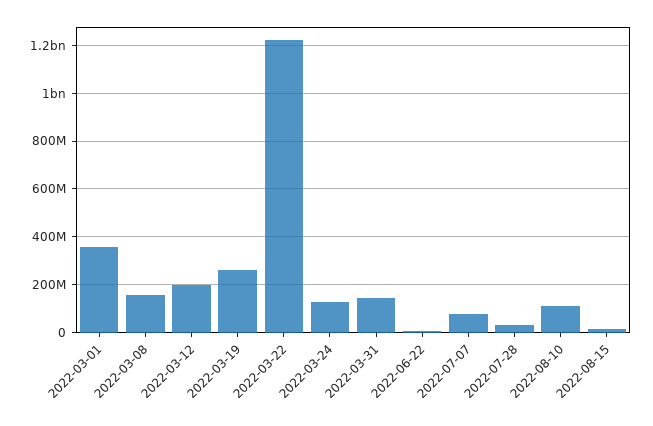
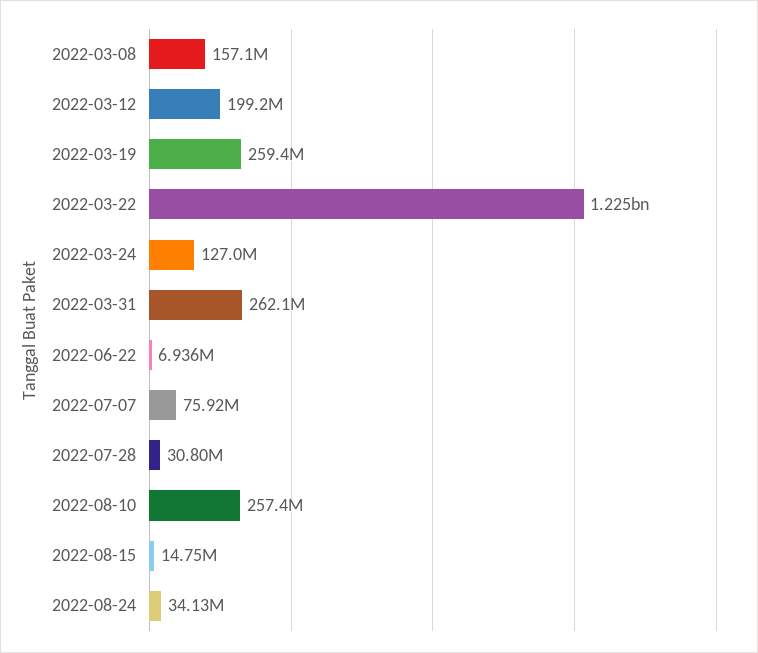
2022-03-01: 350000000 -> none
2022-03-31: 150000000 -> 262100000
2022-08-10: 100000000 -> 257400000
2022-08-24: none -> 34130000

